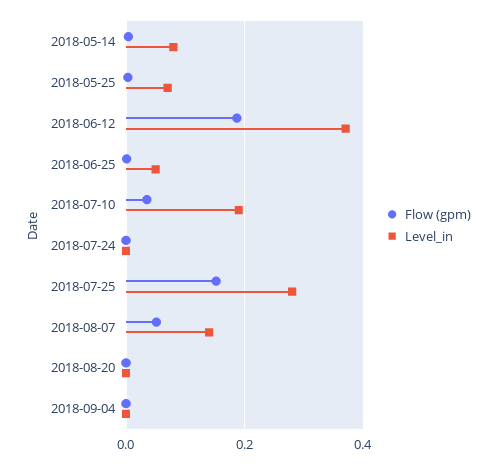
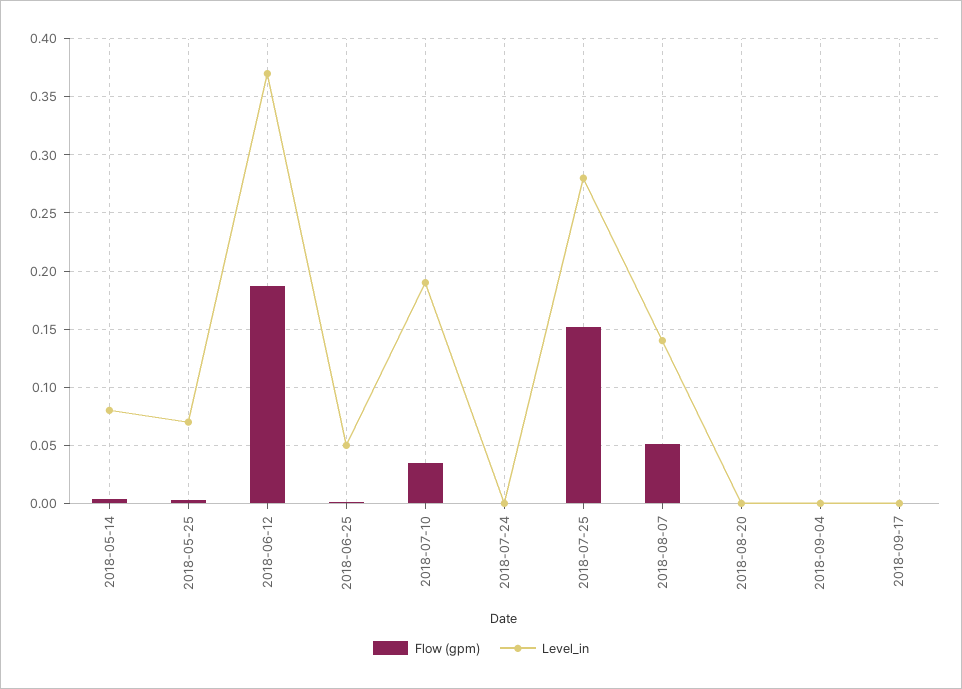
Flow (gpm), 2018-09-17: none -> 0
Level_in, 2018-09-17: none -> 0

